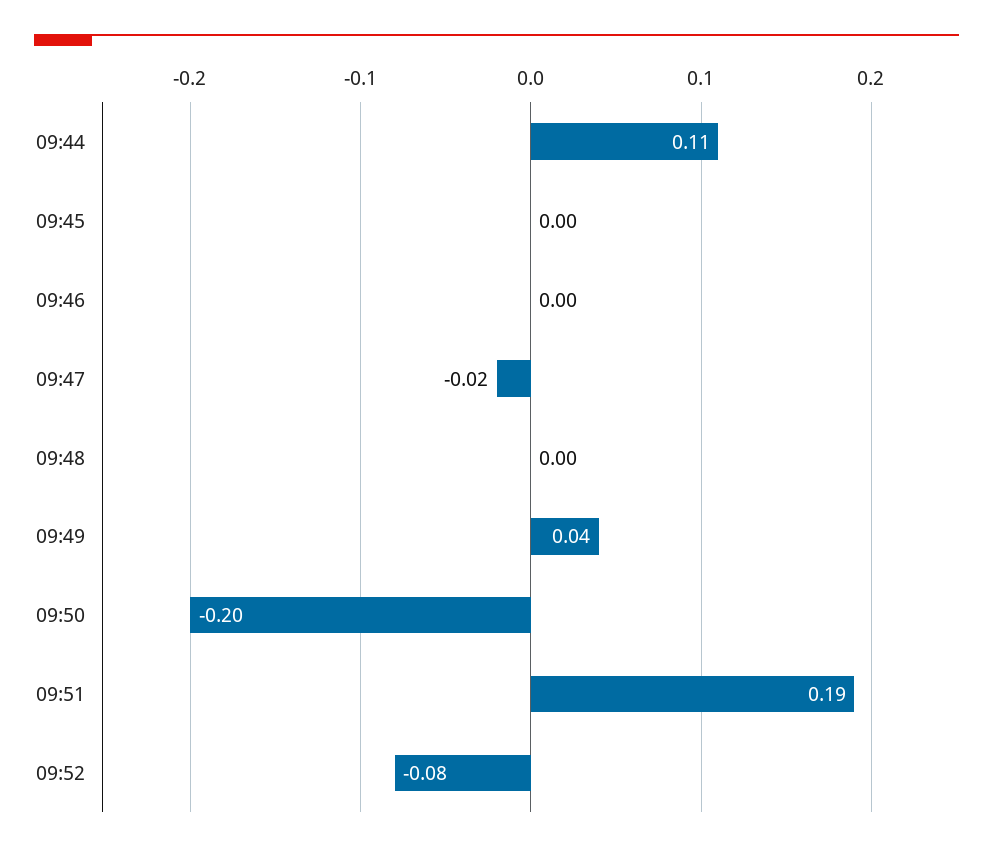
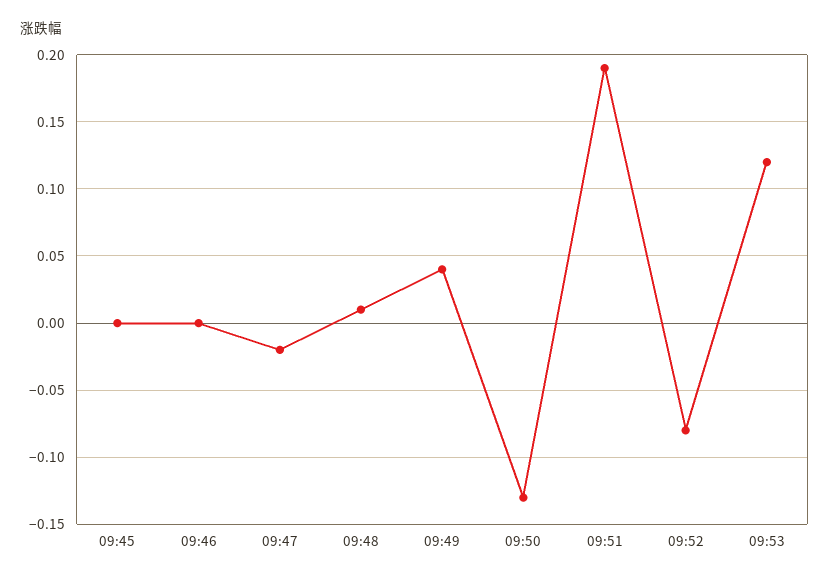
09:44: 0.11 -> none
09:48: 0 -> 0.01
09:50: -0.2 -> -0.13
09:53: none -> 0.12

